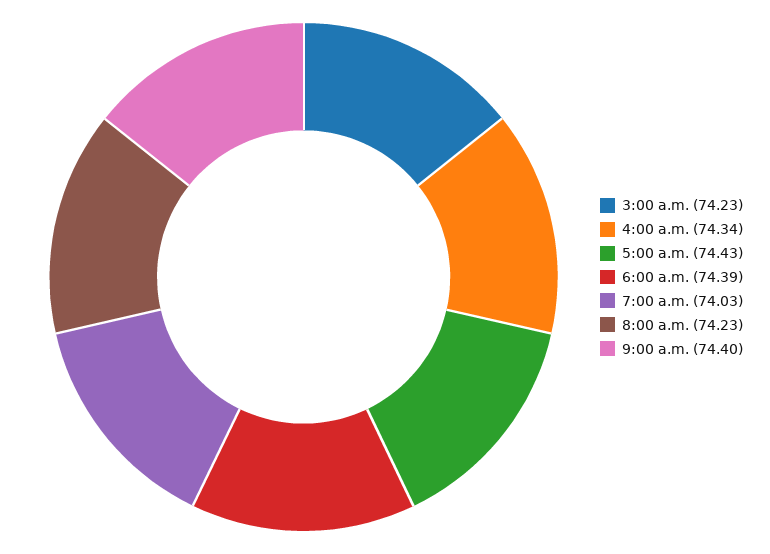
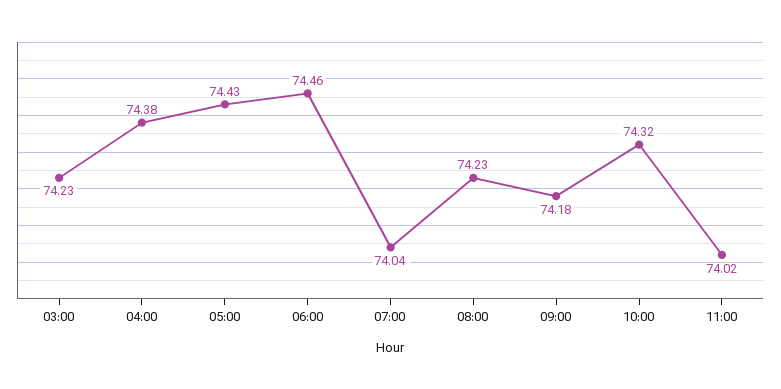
4:00 a.m.: 74.34 -> 74.38
6:00 a.m.: 74.39 -> 74.46
7:00 a.m.: 74.03 -> 74.04
9:00 a.m.: 74.4 -> 74.18
10:00: none -> 74.32
11:00: none -> 74.02

